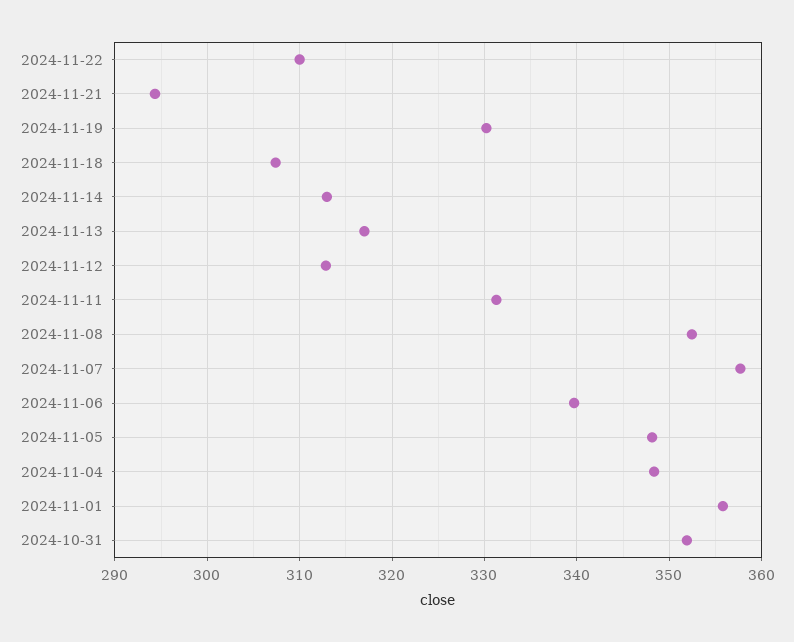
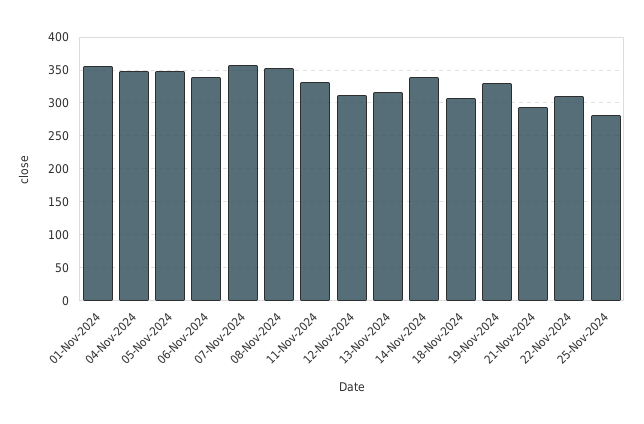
2024-11-14: 313 -> 340
2024-10-31: 352 -> none
25-Nov-2024: none -> 280

